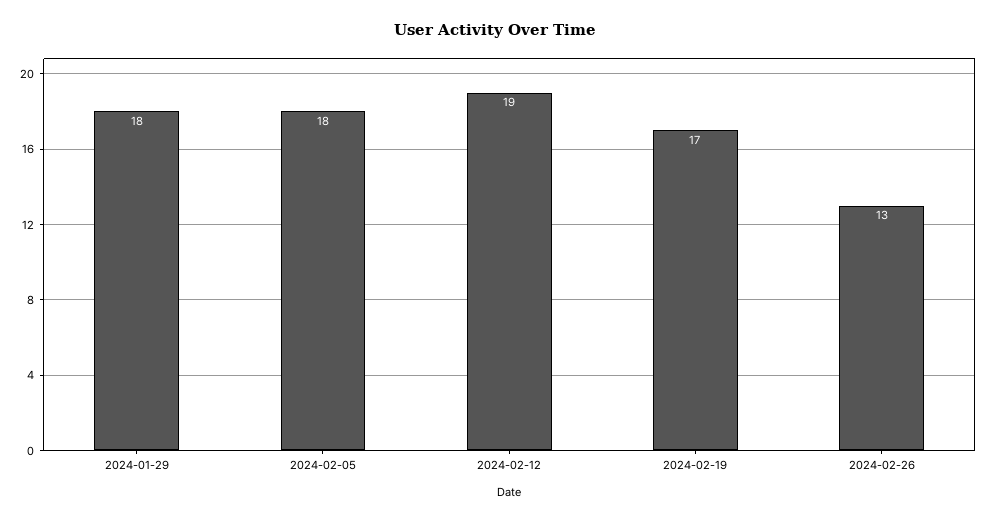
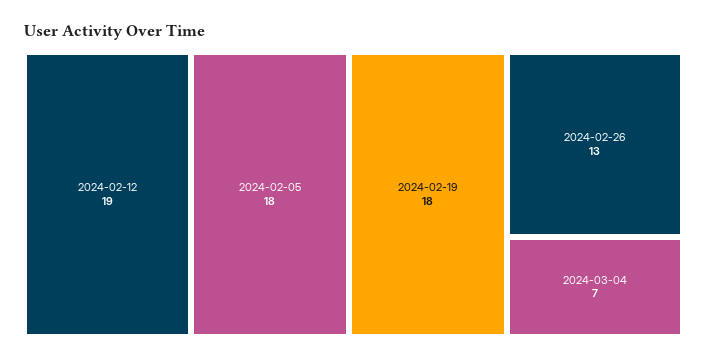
2024-01-29: 18 -> none
2024-02-19: 17 -> 18
2024-03-04: none -> 7

